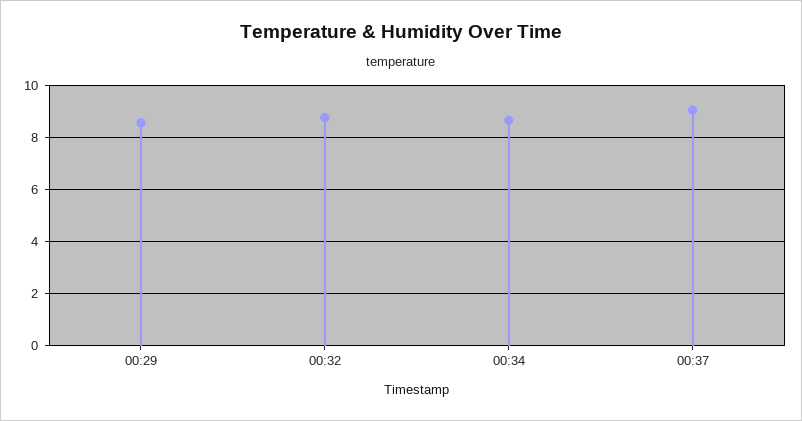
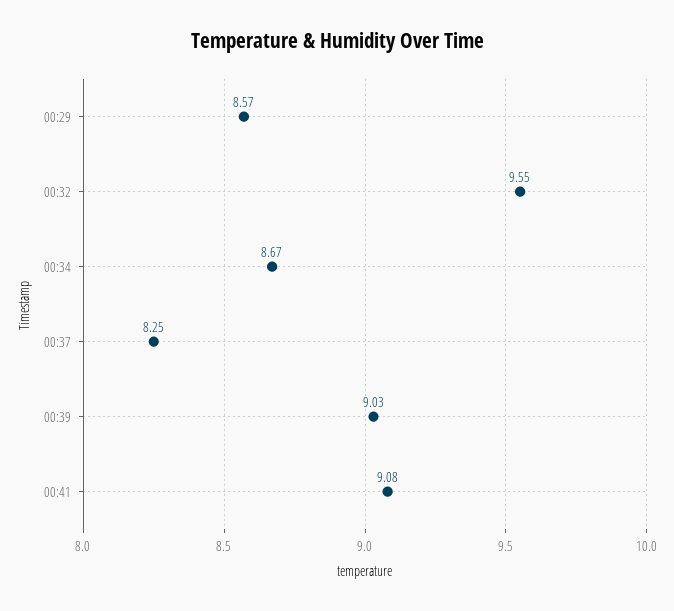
00:32: 8.75 -> 9.55
00:37: 9 -> 8.25
00:39: none -> 9.03
00:41: none -> 9.08

